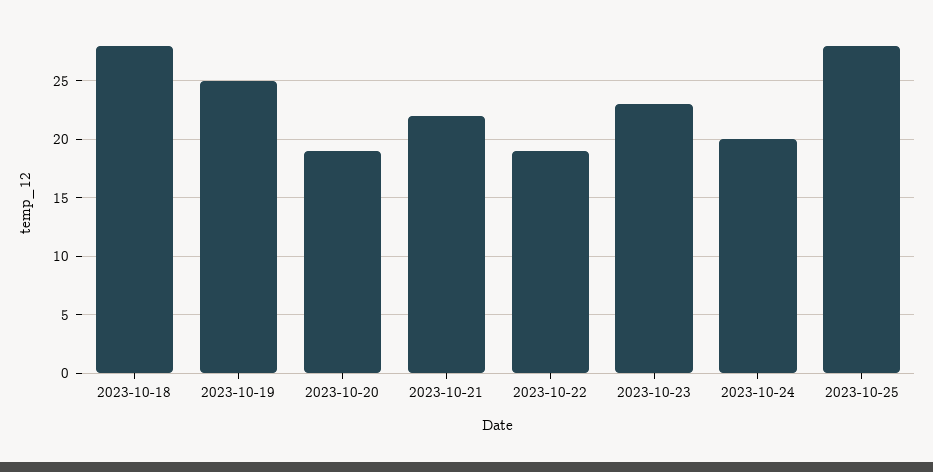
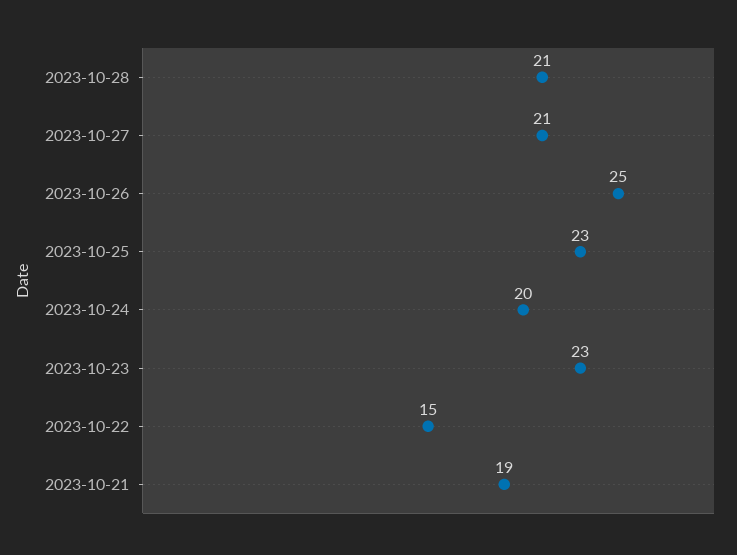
2023-10-18: 28 -> none
2023-10-19: 25 -> none
2023-10-20: 19 -> none
2023-10-21: 22 -> 19
2023-10-22: 19 -> 15
2023-10-25: 28 -> 23
2023-10-28: none -> 21
2023-10-27: none -> 21
2023-10-26: none -> 25

